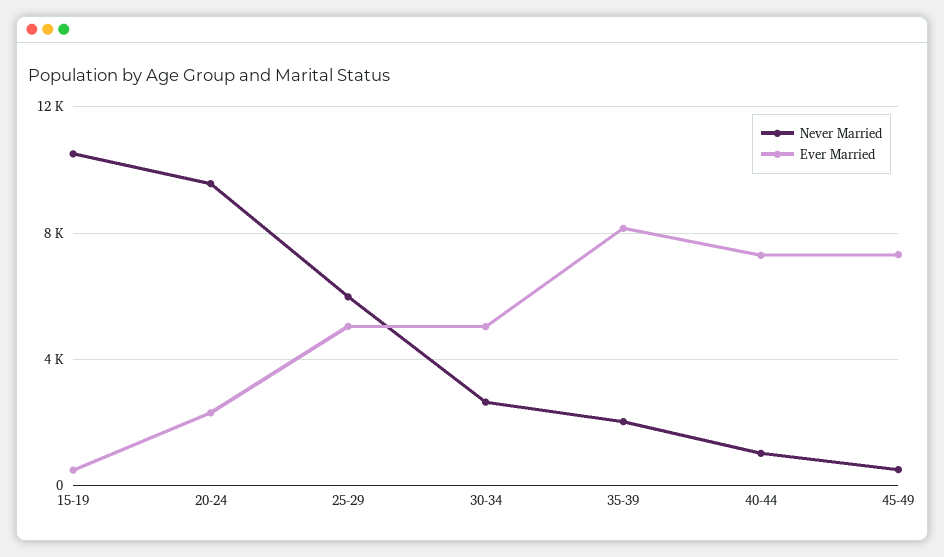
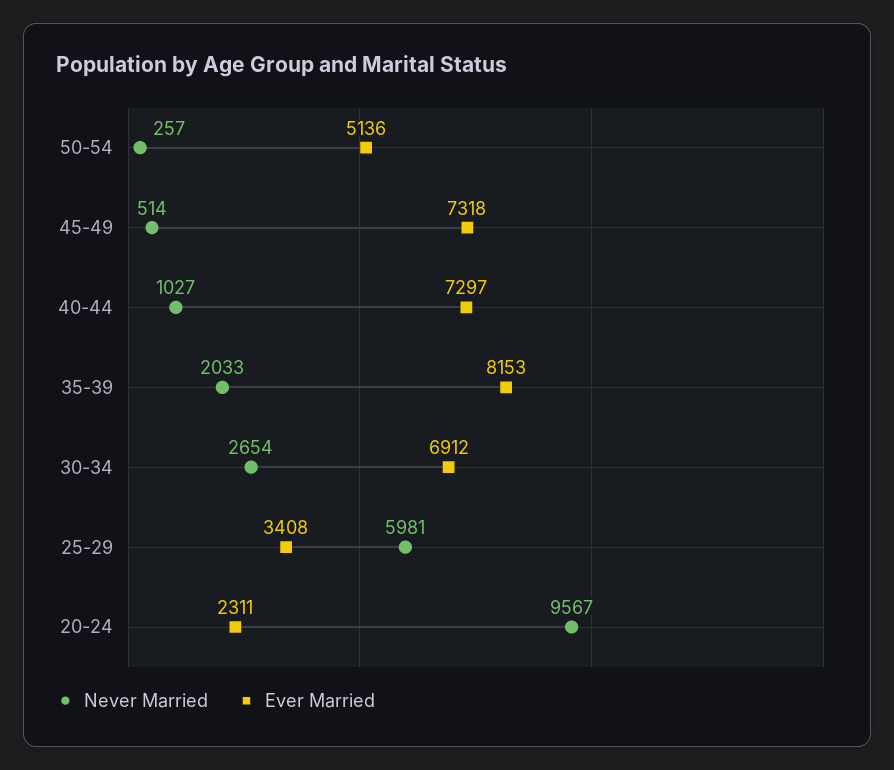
Never Married, 15-19: 10500 -> none
Ever Married, 15-19: 500 -> none
Ever Married, 25-29: 5000 -> 3408
Ever Married, 30-34: 5000 -> 6912
Never Married, 50-54: none -> 257
Ever Married, 50-54: none -> 5136

